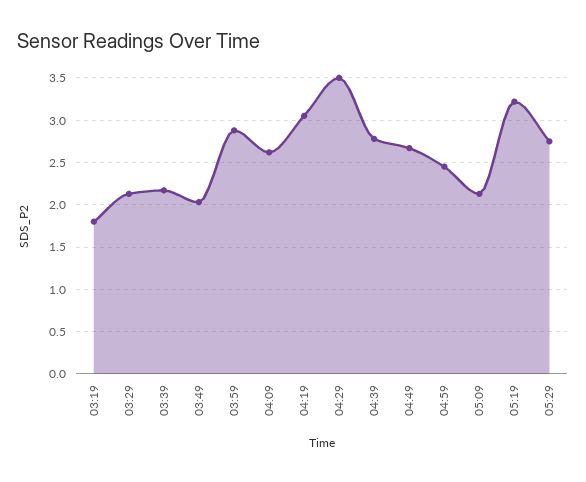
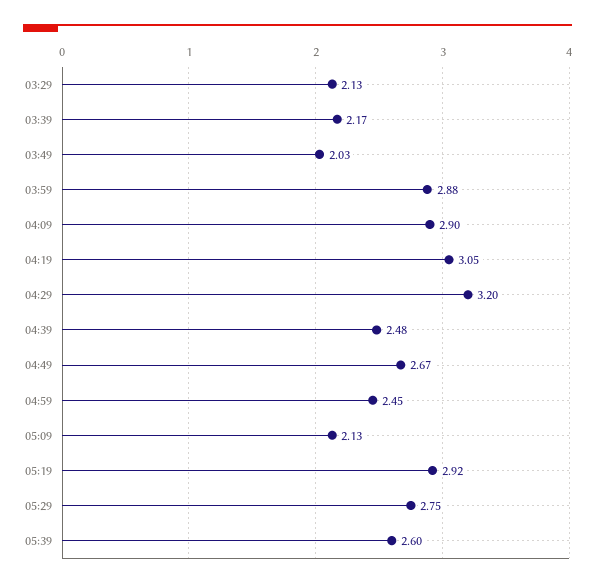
03:19: 1.8 -> none
04:09: 2.6 -> 2.9
04:29: 3.5 -> 3.2
04:39: 2.8 -> 2.48
05:19: 3.2 -> 2.92
05:39: none -> 2.6

